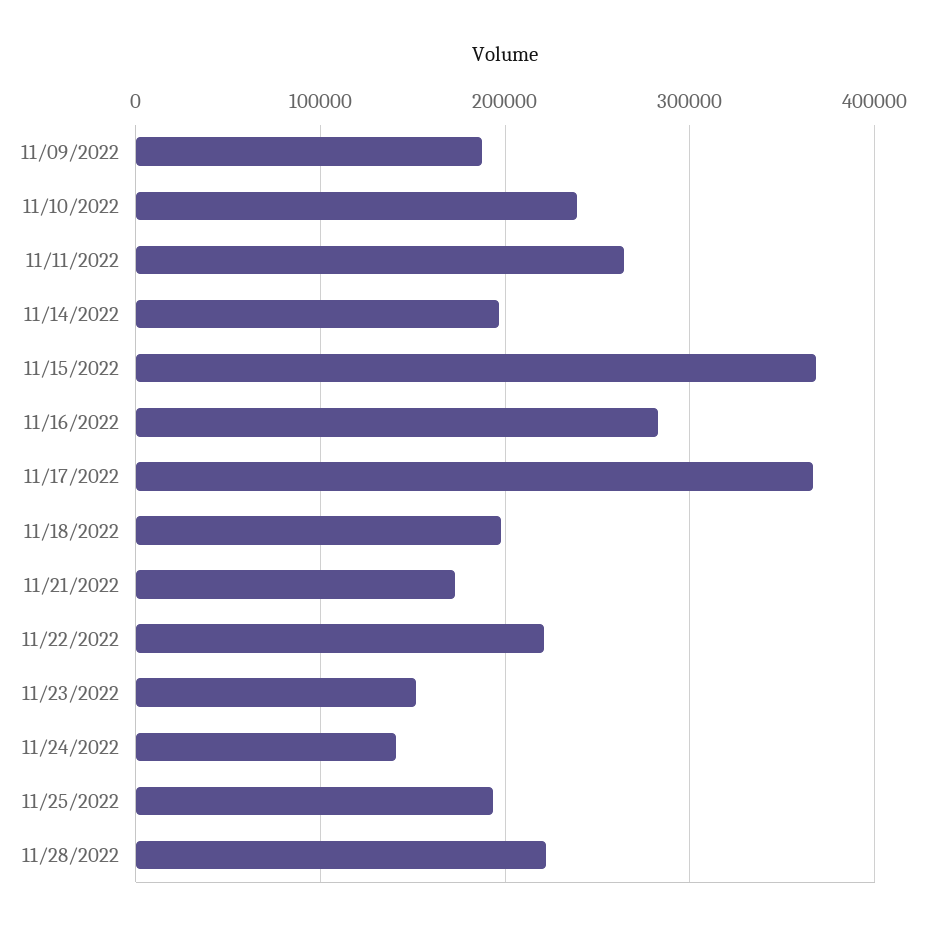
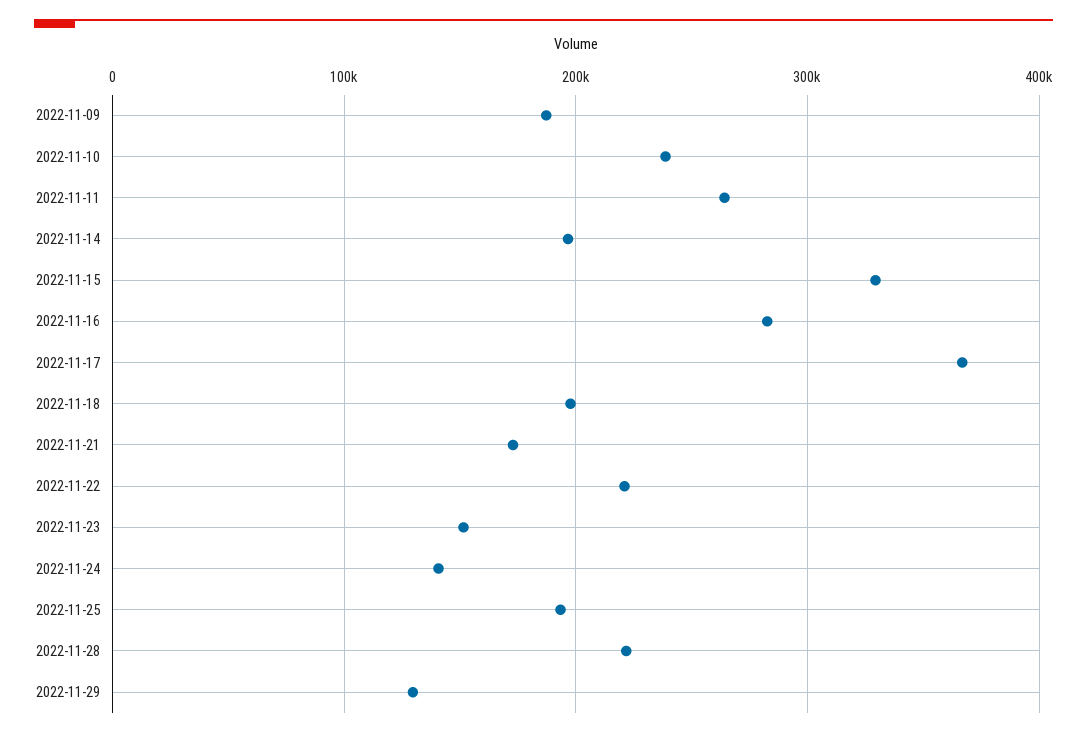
11/15/2022: 370000 -> 330000
2022-11-29: none -> 130000

